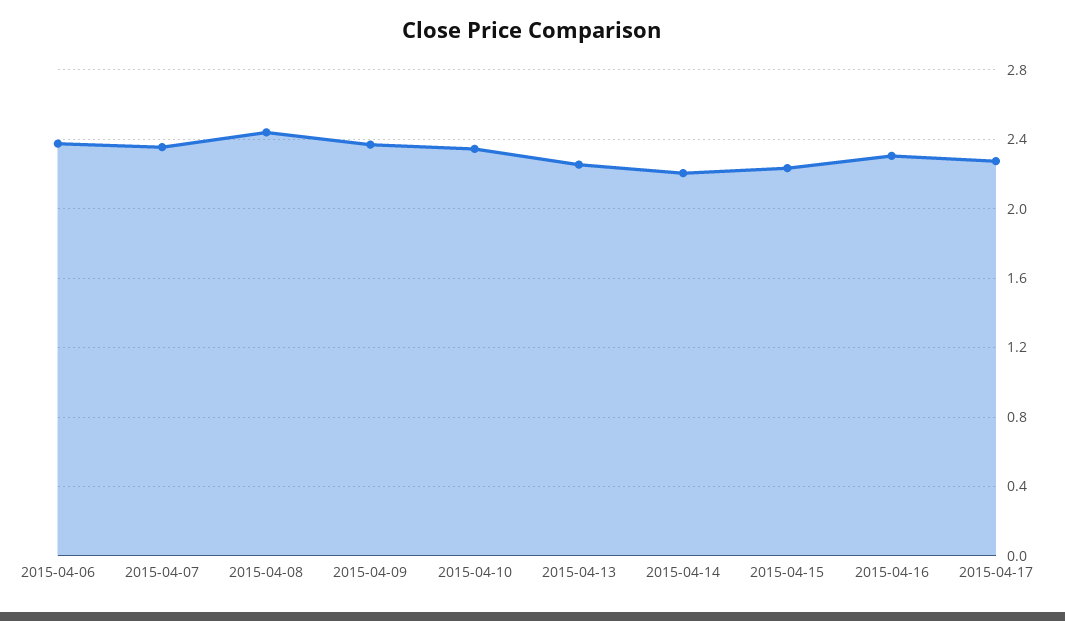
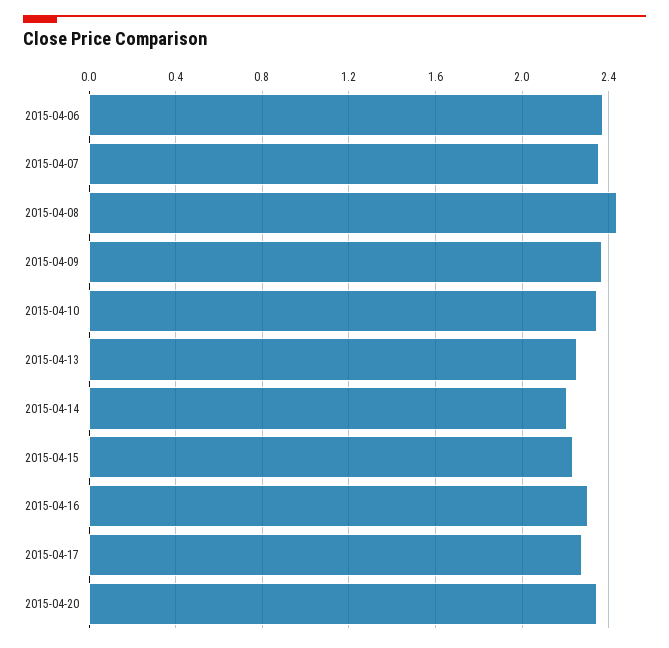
2015-04-20: none -> 2.35

